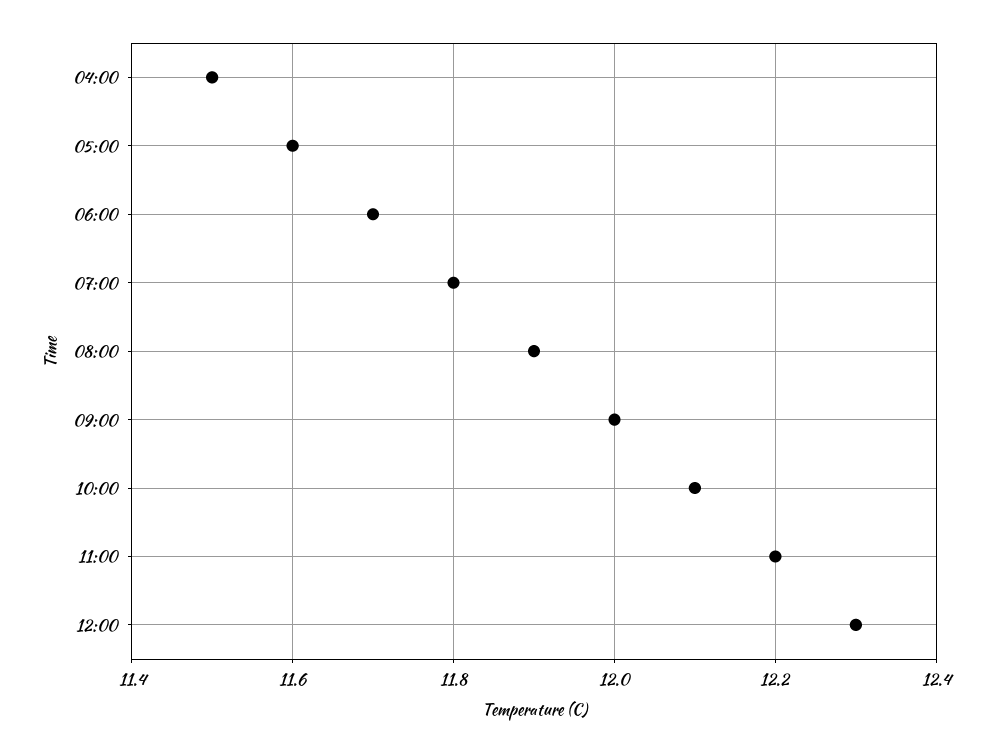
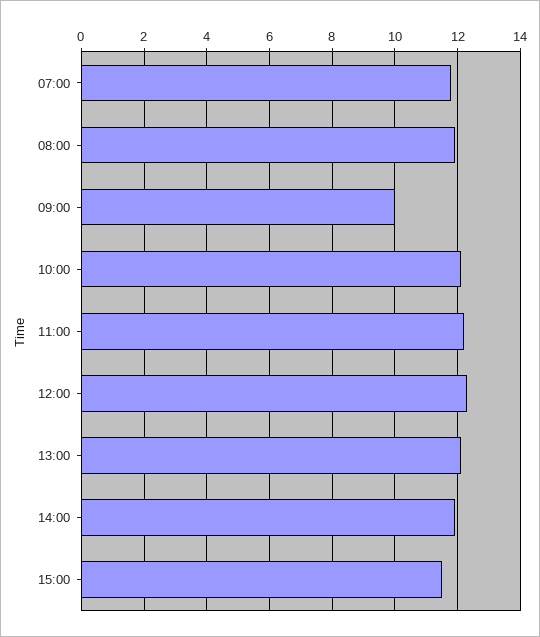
04:00: 11.5 -> none
05:00: 11.6 -> none
06:00: 11.7 -> none
09:00: 12 -> 10
13:00: none -> 12
14:00: none -> 12
15:00: none -> 11.5

